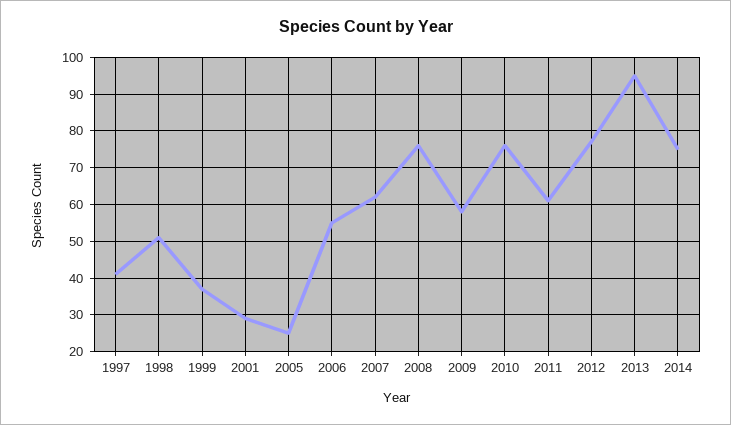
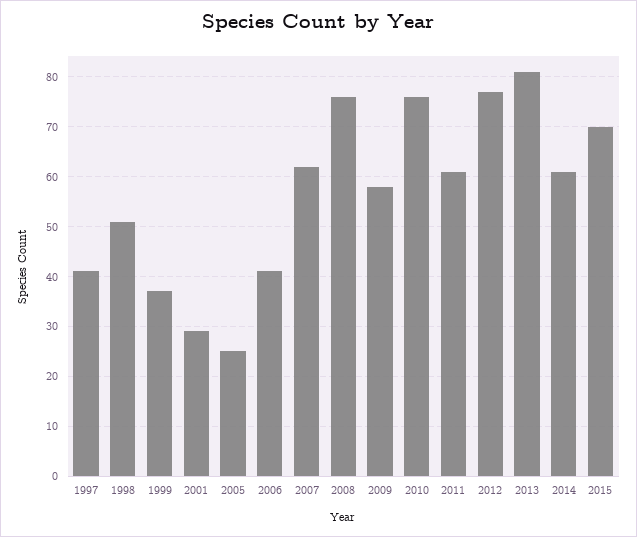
2006: 55 -> 40
2013: 95 -> 80
2014: 75 -> 60
2015: none -> 70

